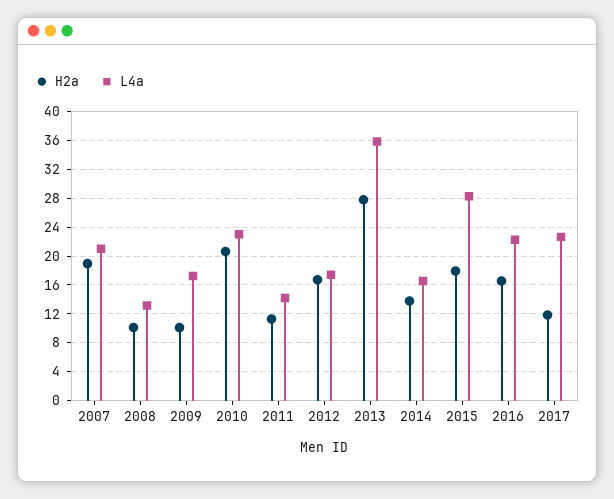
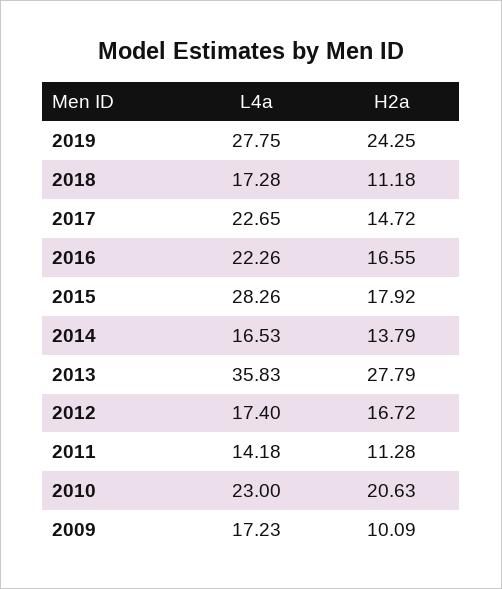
H2a, 2007: 19 -> none
L4a, 2007: 21 -> none
H2a, 2008: 10 -> none
L4a, 2008: 13 -> none
H2a, 2017: 12 -> 14.72
L4a, 2019: none -> 27.75
H2a, 2019: none -> 24.25
L4a, 2018: none -> 17.28
H2a, 2018: none -> 11.18

